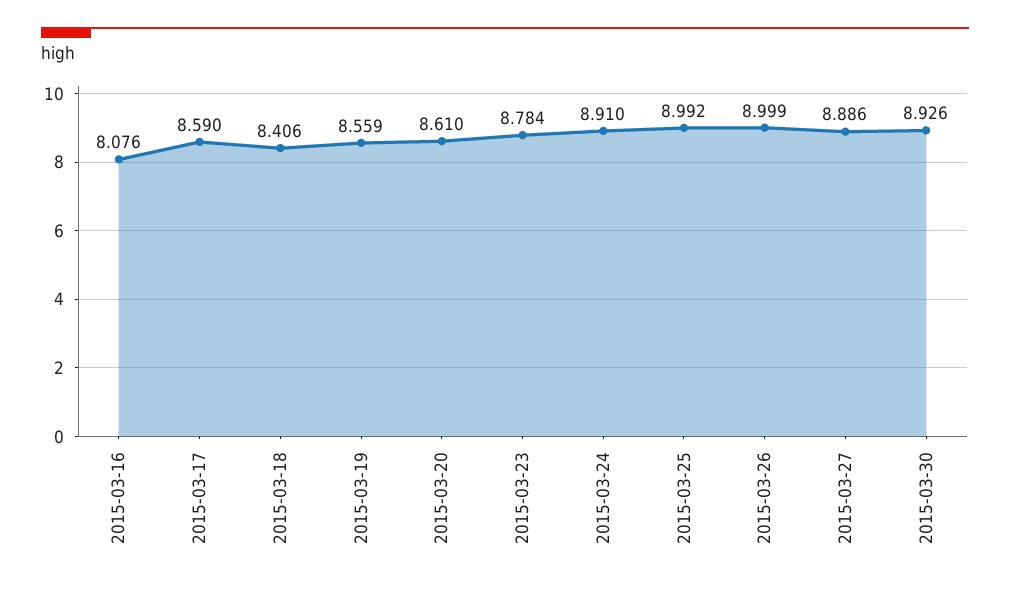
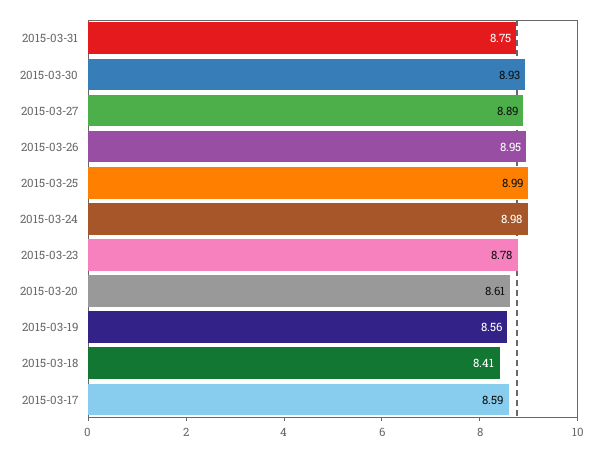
2015-03-16: 8.076 -> none
2015-03-24: 8.91 -> 8.98
2015-03-26: 8.999 -> 8.95
2015-03-31: none -> 8.75

